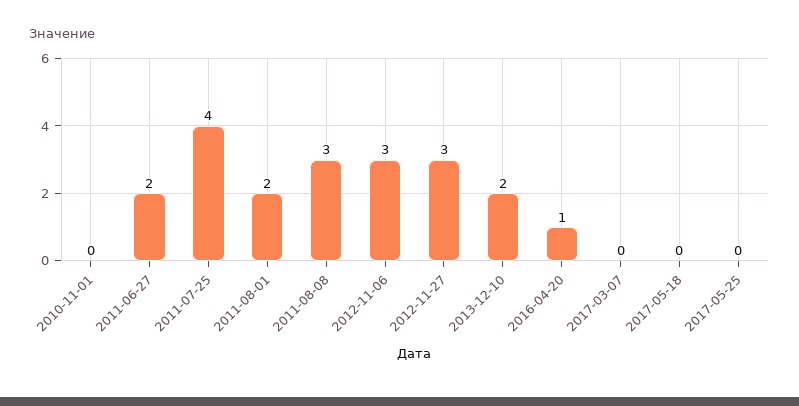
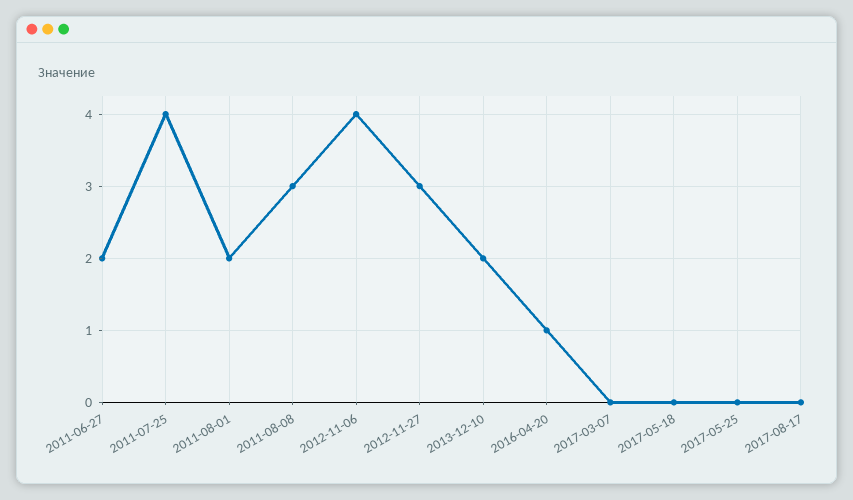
2010-11-01: 0 -> none
2012-11-06: 3 -> 4
2017-08-17: none -> 0

